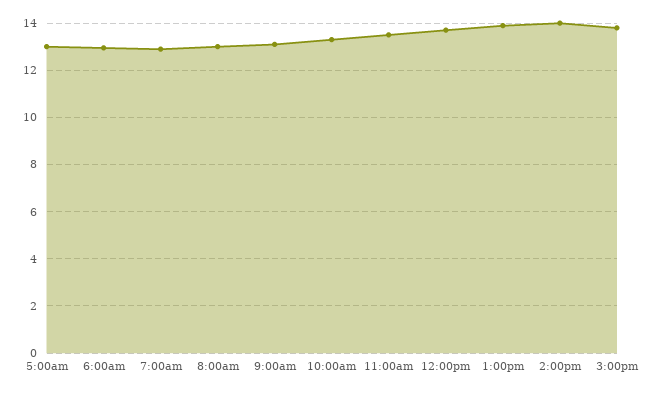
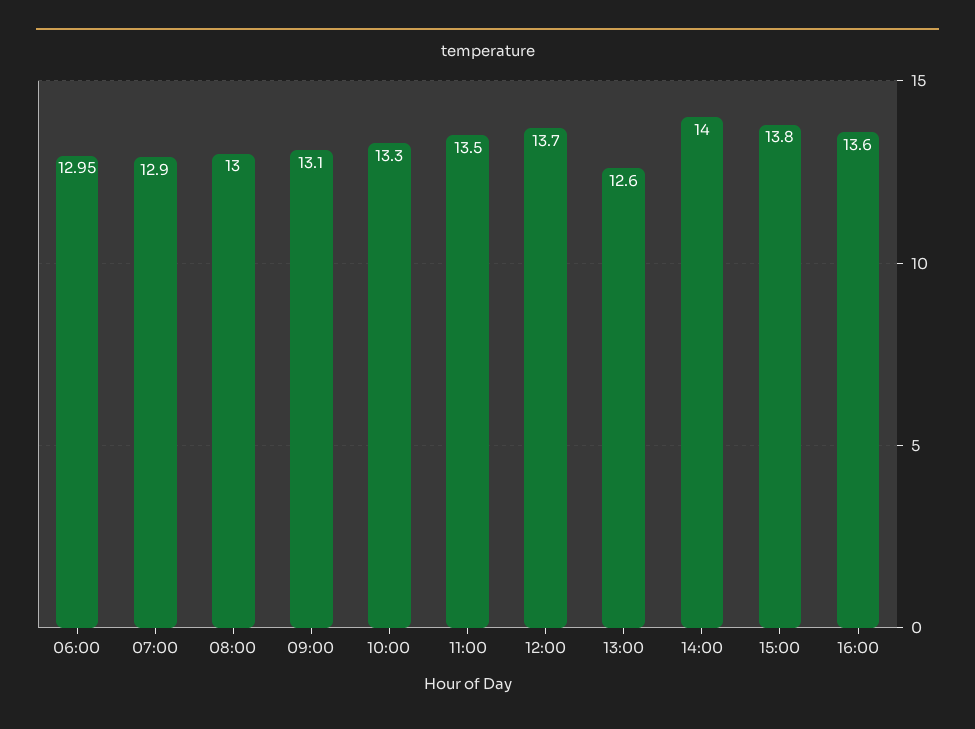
5:00am: 13 -> none
1:00pm: 14 -> 12.6
16:00: none -> 13.6

